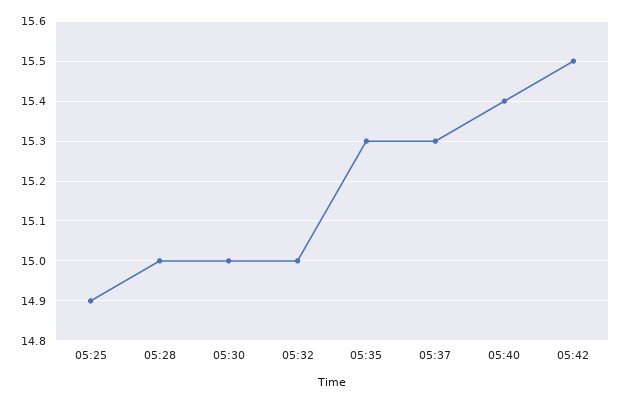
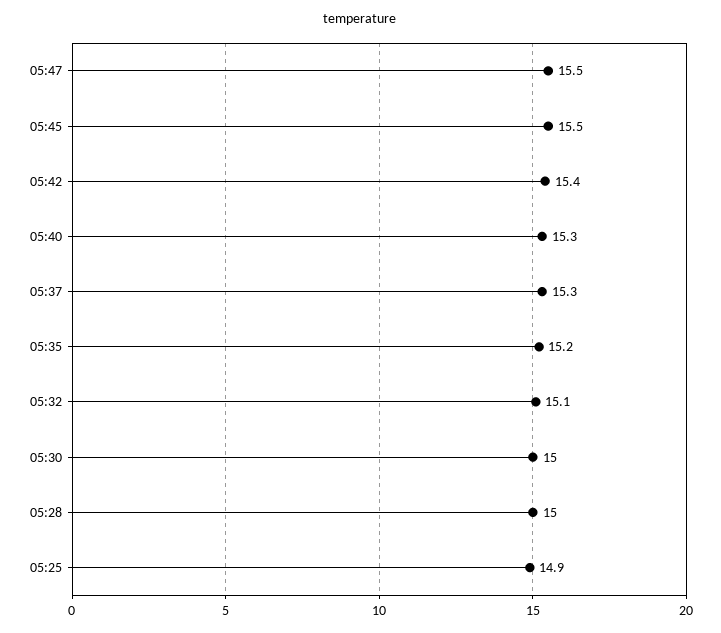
05:32: 15 -> 15.1
05:35: 15.3 -> 15.2
05:40: 15.4 -> 15.3
05:42: 15.5 -> 15.4
05:47: none -> 15.5
05:45: none -> 15.5

